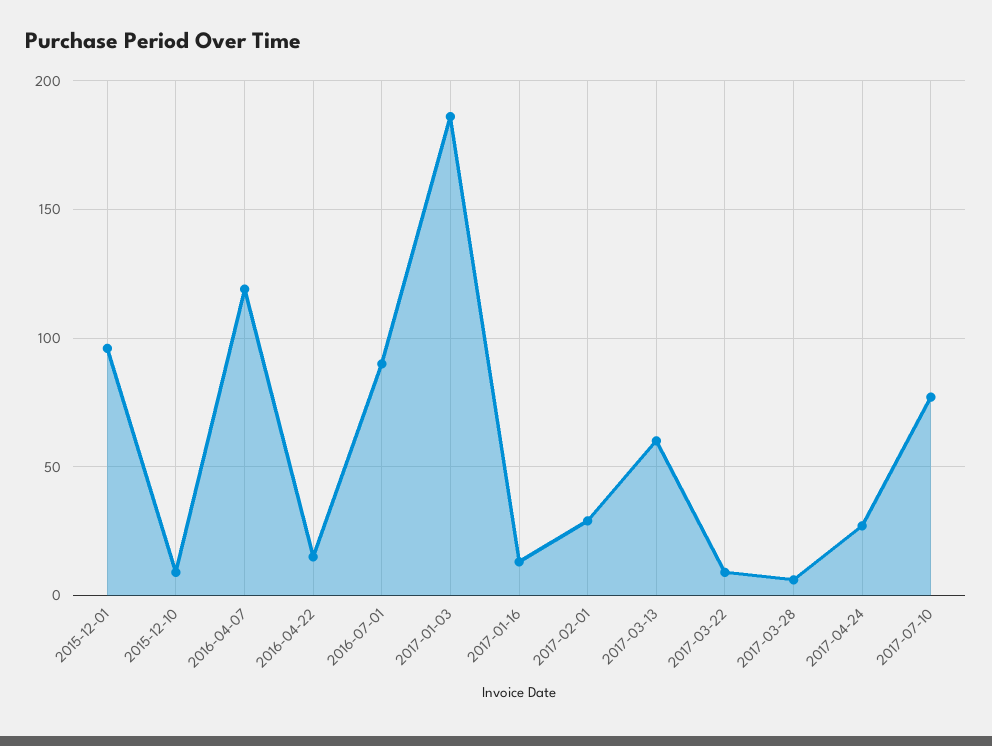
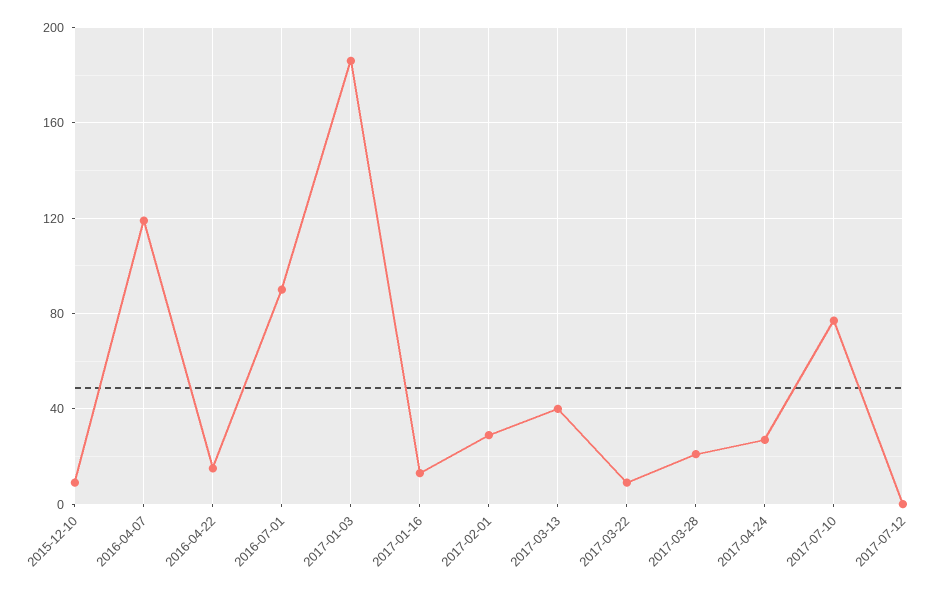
2015-12-01: 95 -> none
2017-03-13: 60 -> 40
2017-03-28: 5 -> 20
2017-07-12: none -> 0

